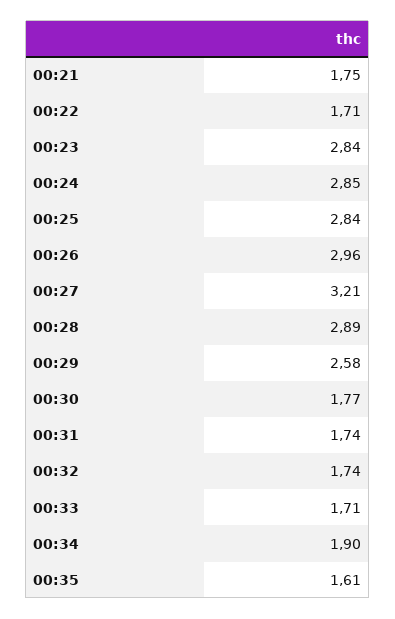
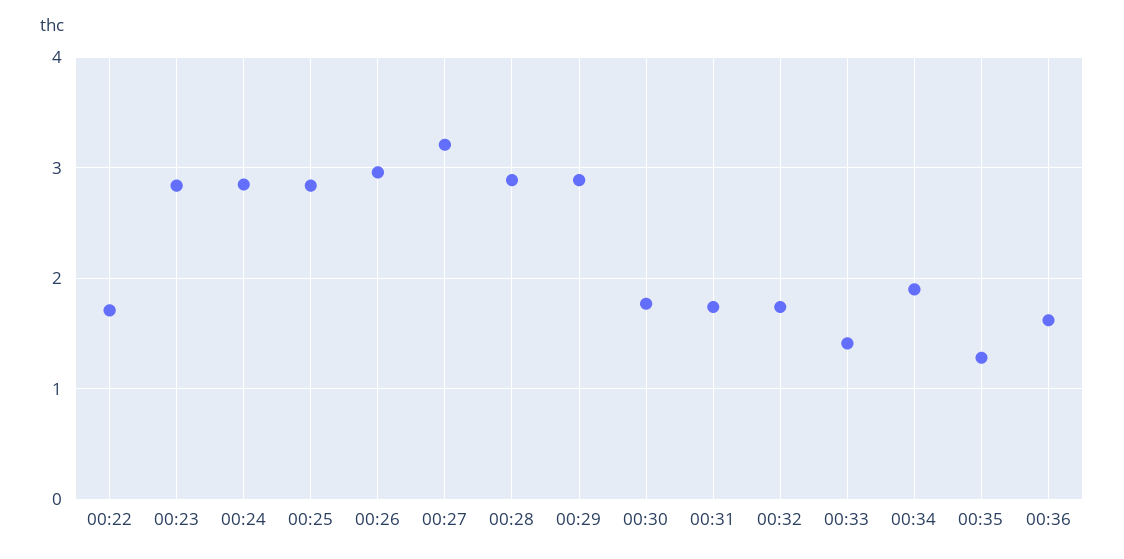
00:21: 1.75 -> none
00:29: 2.58 -> 2.9
00:33: 1.71 -> 1.4
00:35: 1.61 -> 1.3
00:36: none -> 1.6

